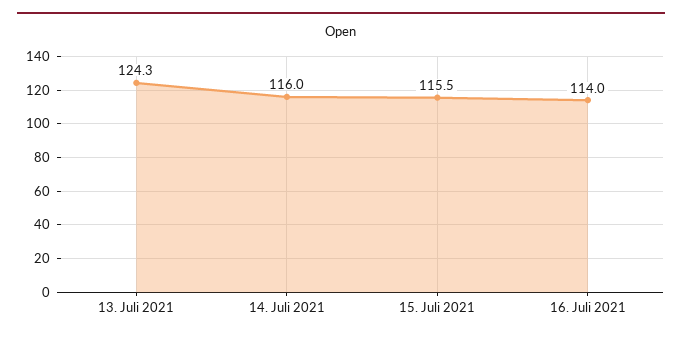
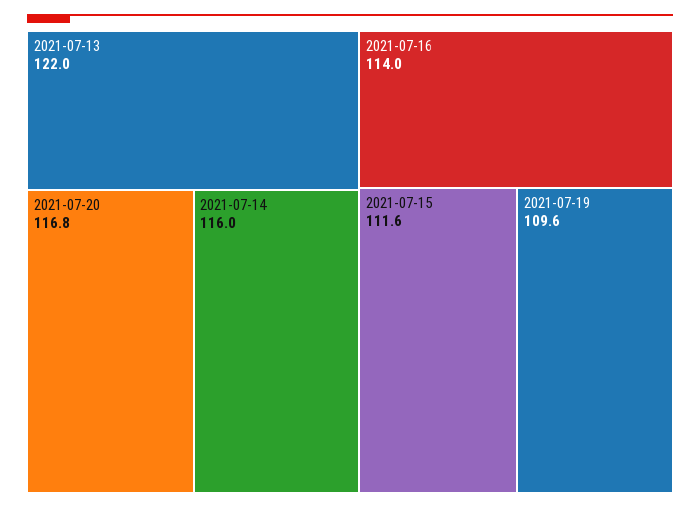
13. Juli 2021: 124.3 -> 122
15. Juli 2021: 115.5 -> 111.6
2021-07-20: none -> 116.8
2021-07-19: none -> 109.6

